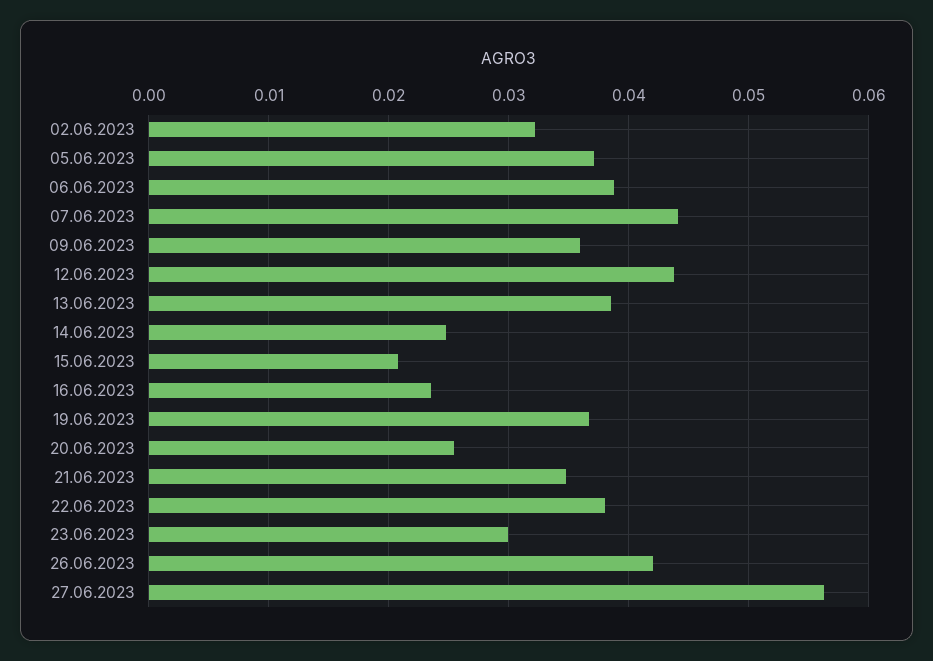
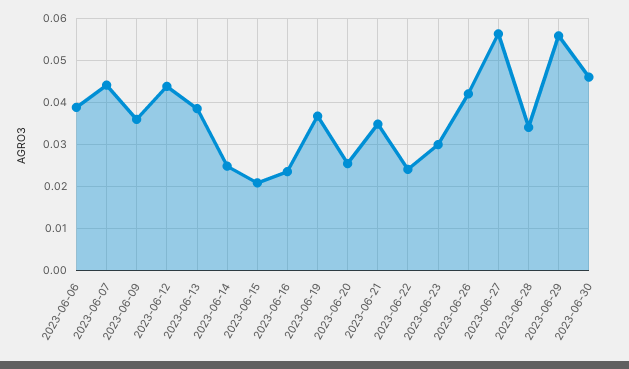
02.06.2023: 0.032 -> none
05.06.2023: 0.037 -> none
22.06.2023: 0.038 -> 0.024
2023-06-28: none -> 0.034
2023-06-29: none -> 0.056
2023-06-30: none -> 0.046

